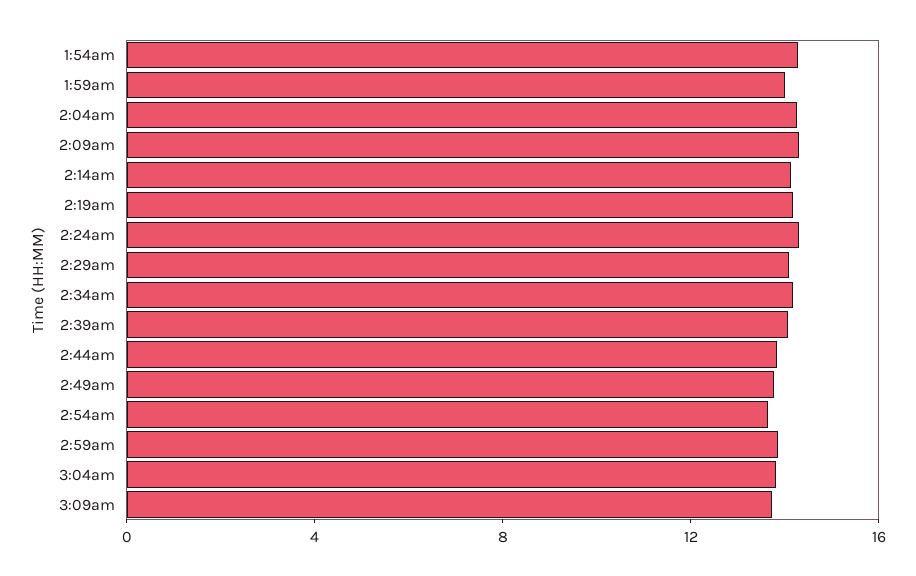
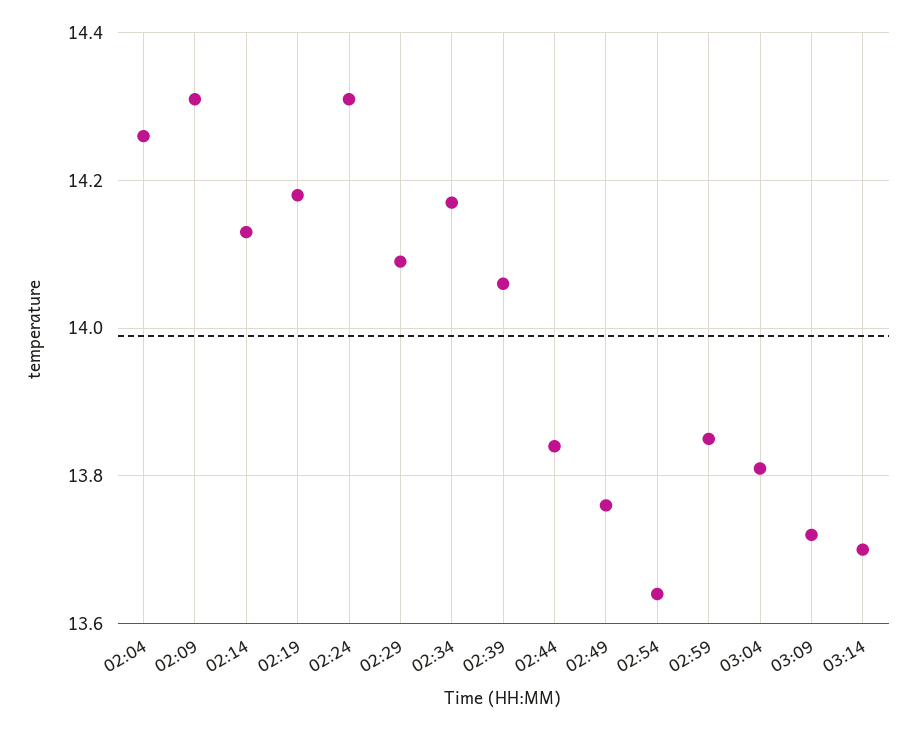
1:54am: 14 -> none
1:59am: 14 -> none
03:14: none -> 13.7

